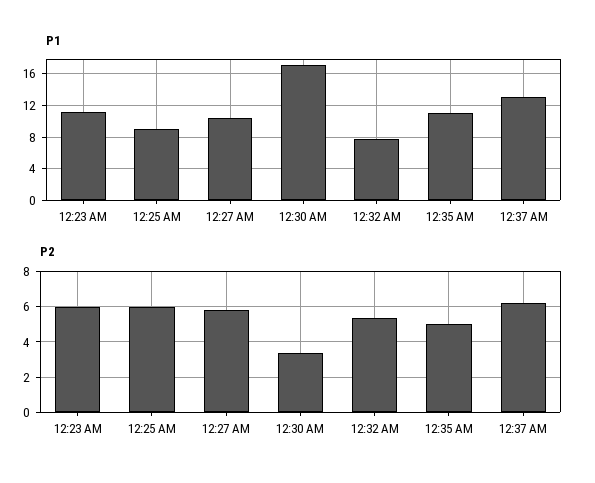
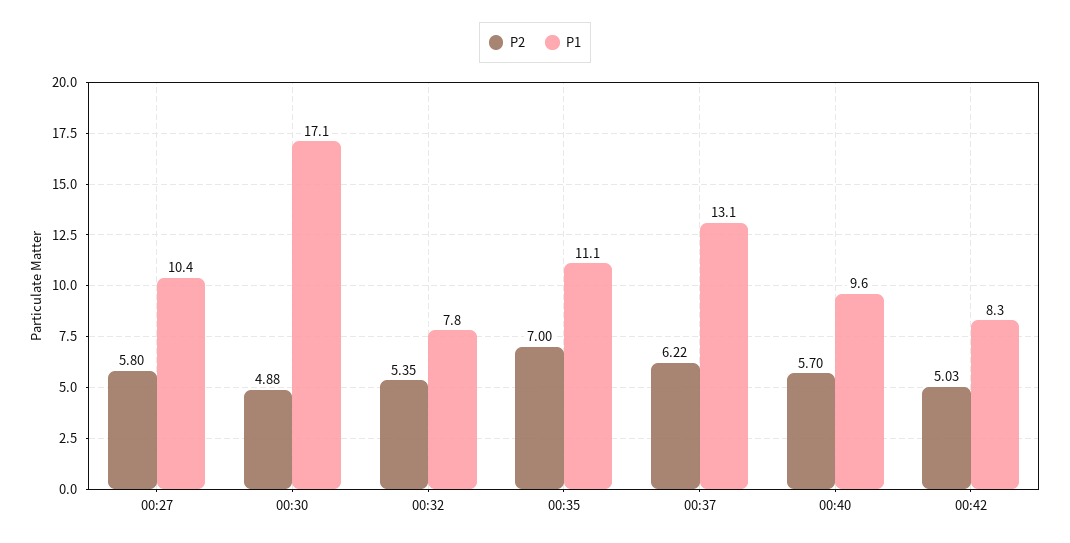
P1, 12:23 AM: 11 -> none
P1, 12:25 AM: 9 -> none
P2, 12:23 AM: 6 -> none
P2, 12:25 AM: 6 -> none
P2, 12:30 AM: 3.5 -> 4.88
P2, 12:35 AM: 5 -> 7
P2, 00:40: none -> 5.7
P1, 00:40: none -> 9.6
P2, 00:42: none -> 5.03
P1, 00:42: none -> 8.3

